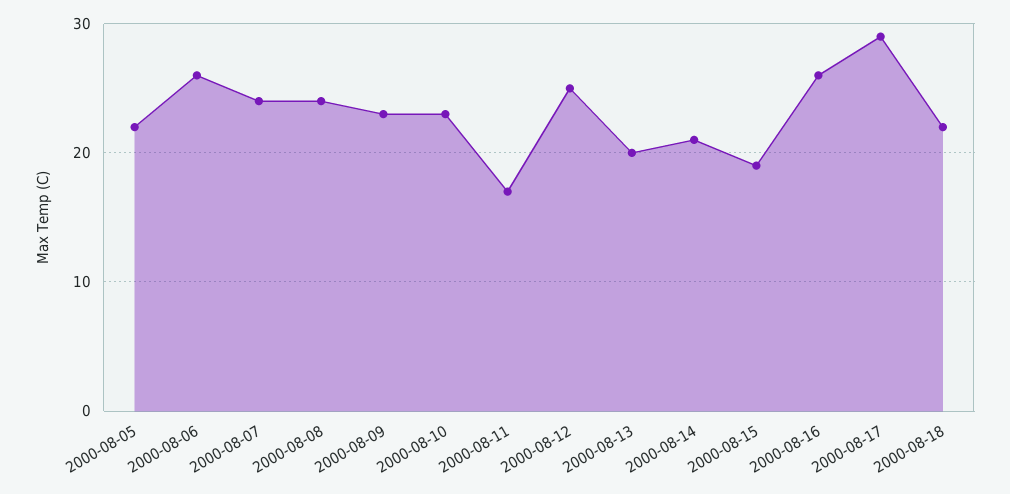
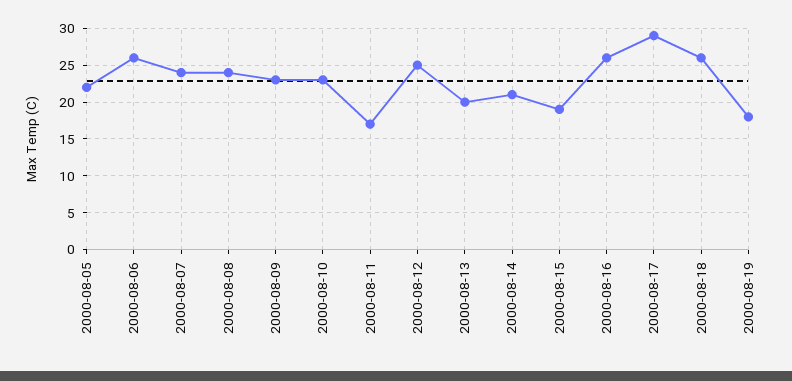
2000-08-18: 22 -> 26
2000-08-19: none -> 18

